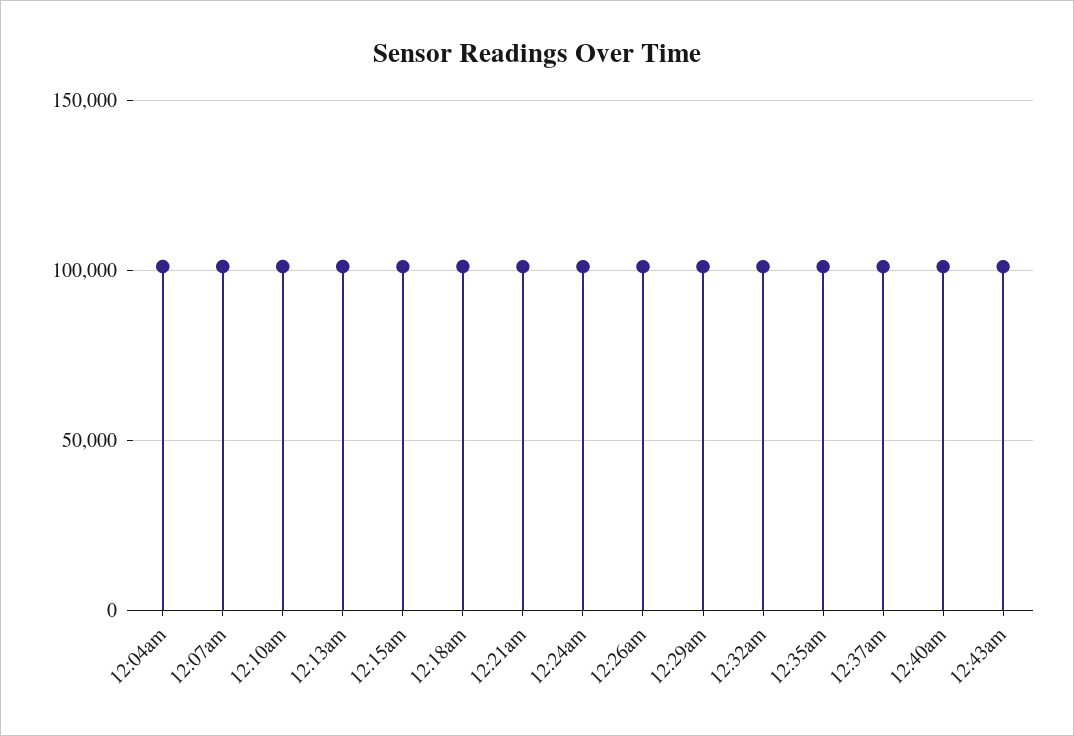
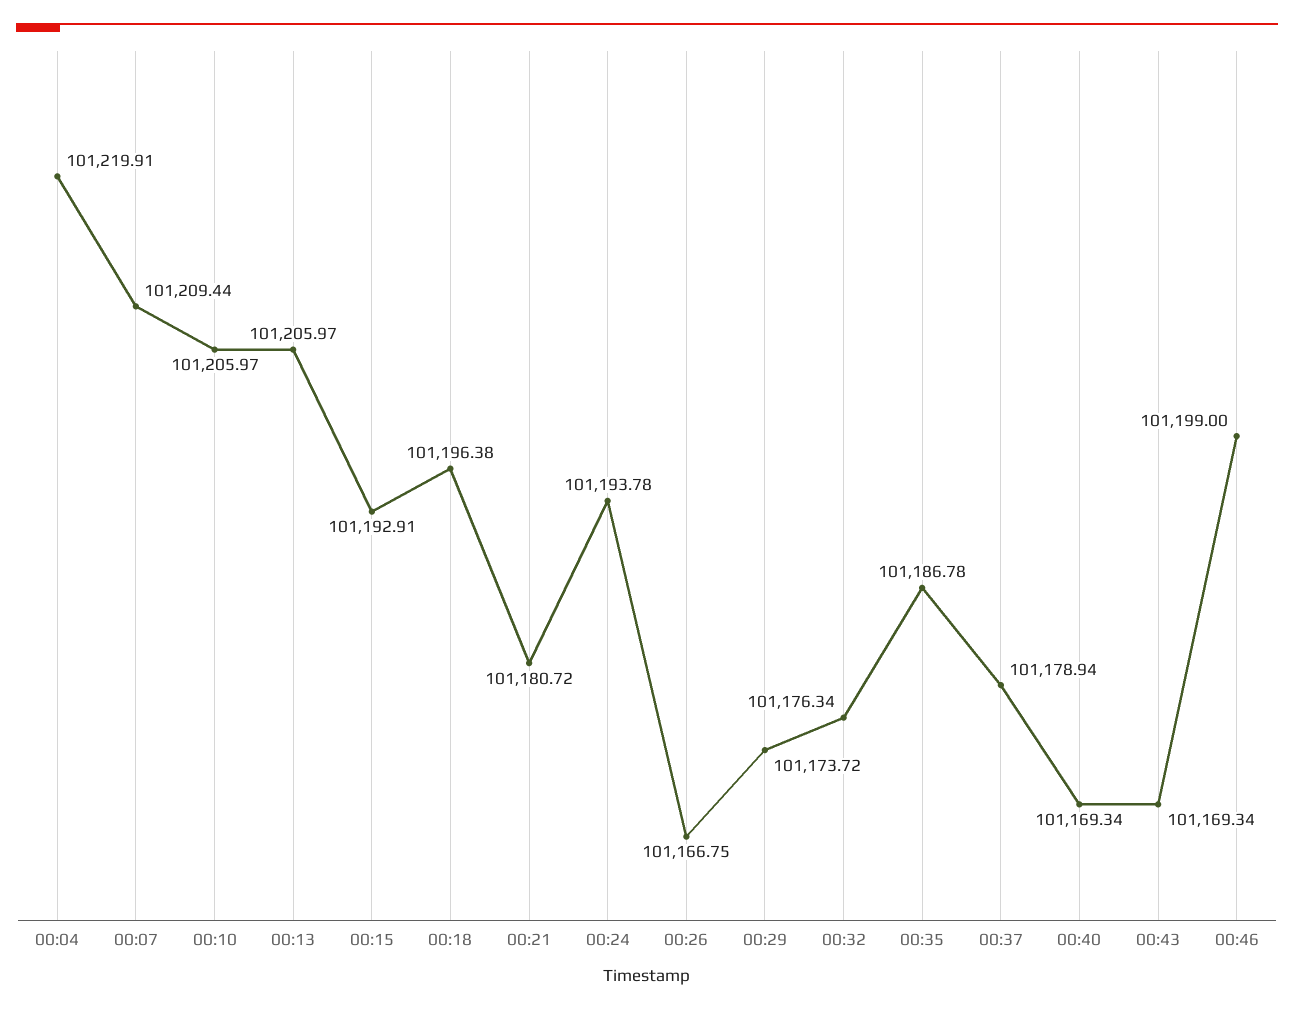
00:46: none -> 101199

